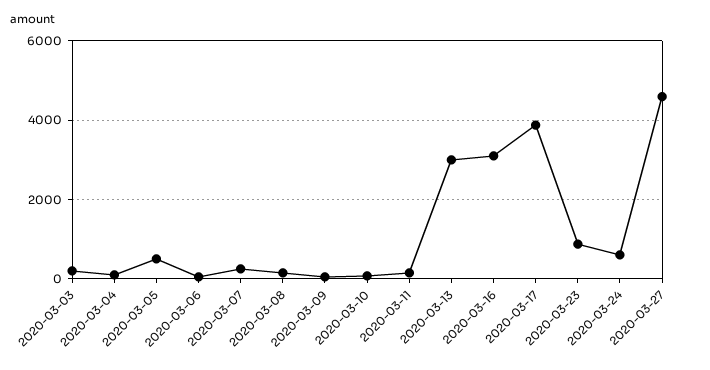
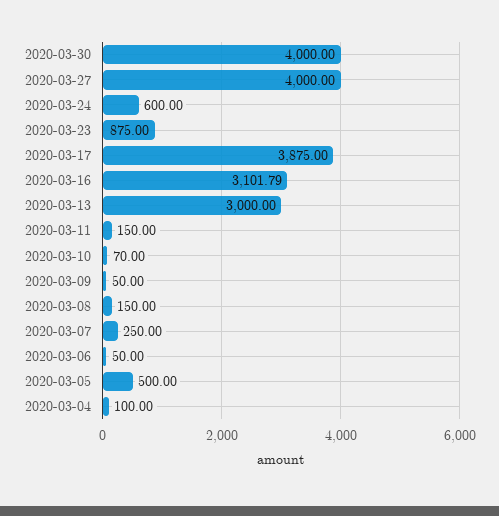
2020-03-03: 200 -> none
2020-03-27: 4600 -> 4000
2020-03-30: none -> 4000

